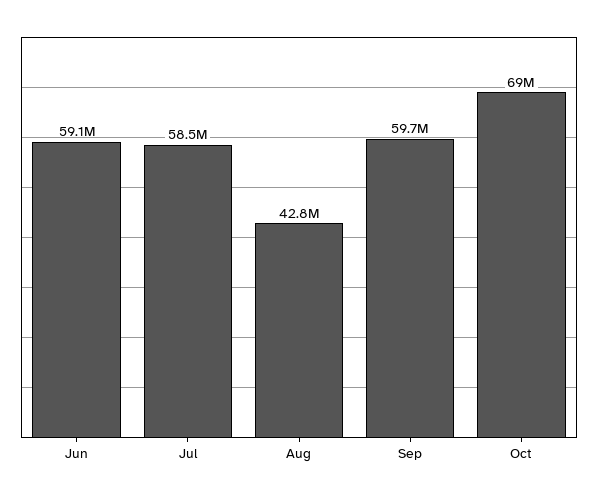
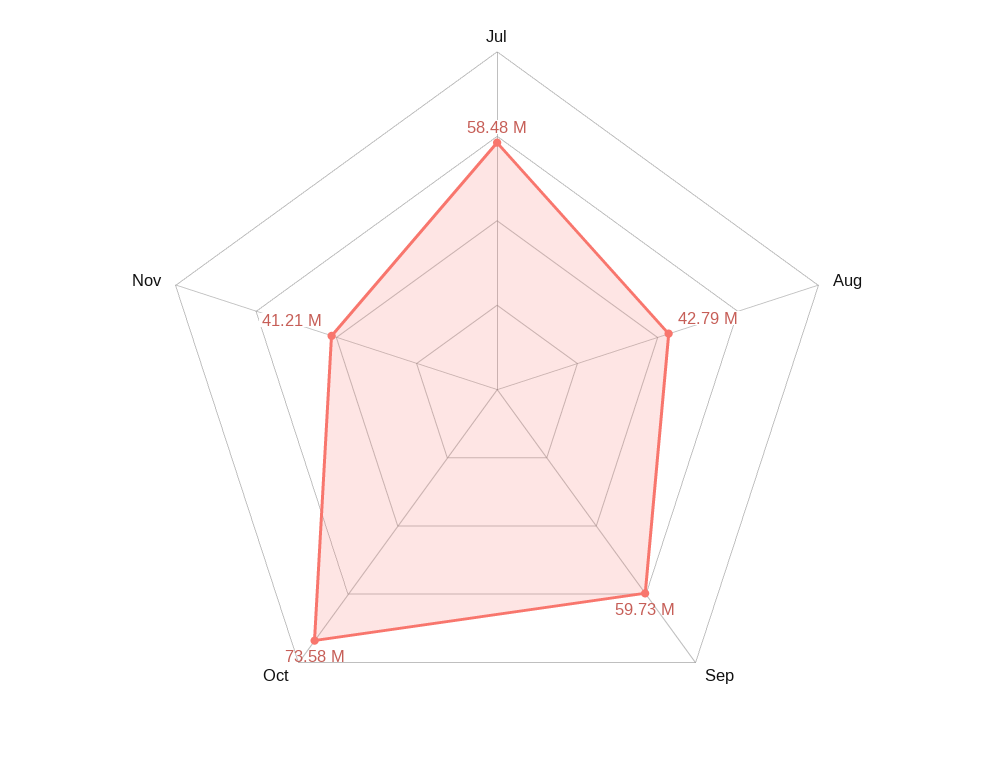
Jun: 59100000 -> none
Oct: 69000000 -> 73580000
Nov: none -> 41210000

